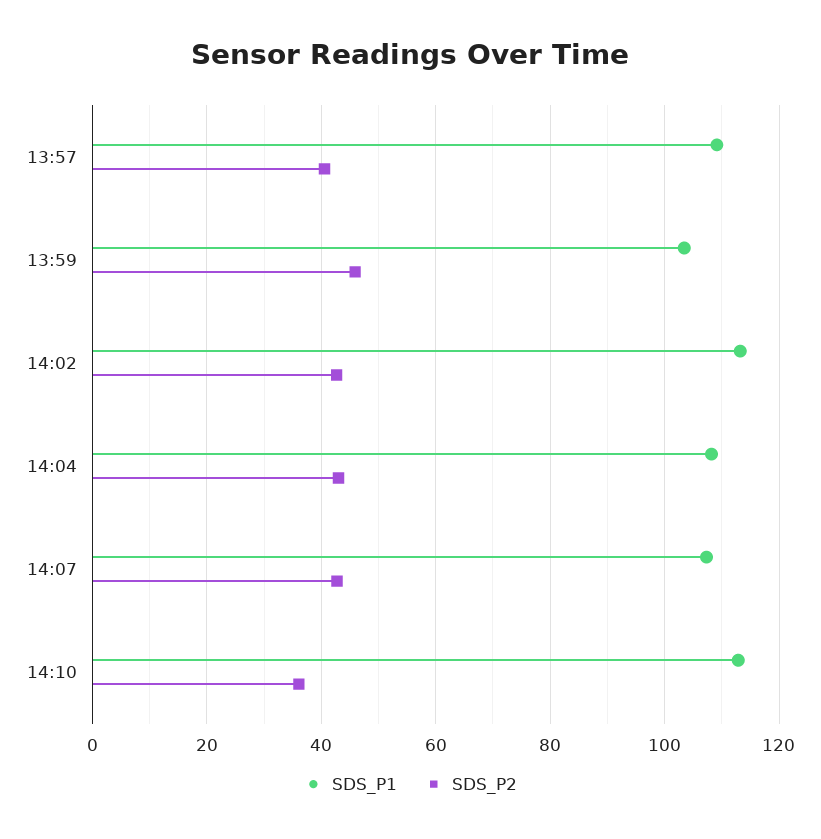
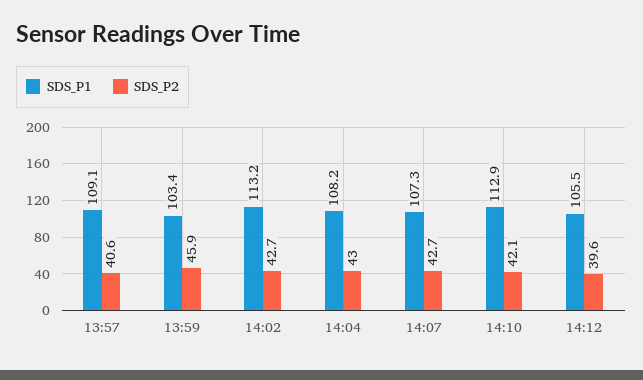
SDS_P2, 14:10: 36 -> 42.1
SDS_P1, 14:12: none -> 105.5
SDS_P2, 14:12: none -> 39.6

